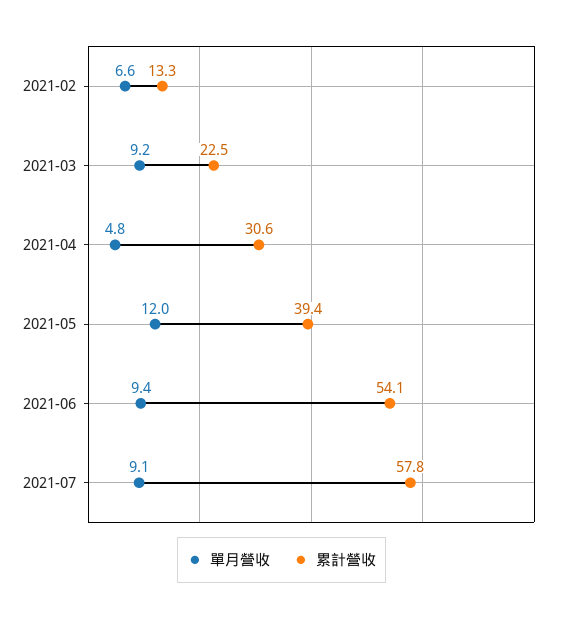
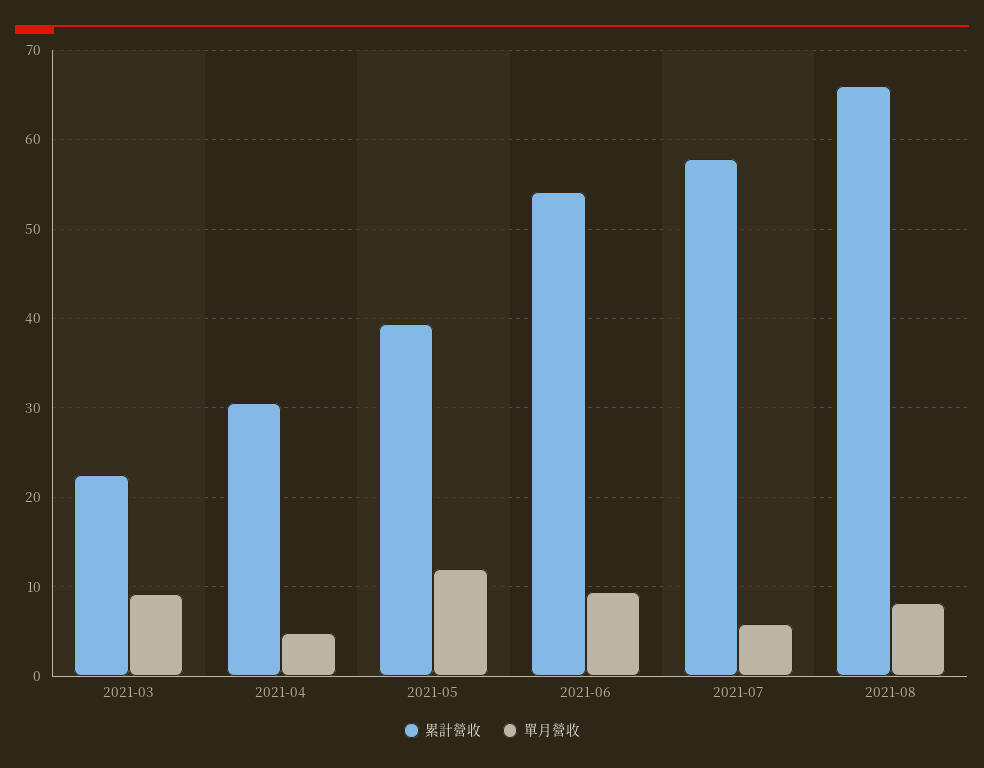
單月營收, 2021-02: 6.6 -> none
累計營收, 2021-02: 13.3 -> none
單月營收, 2021-07: 9.1 -> 6
累計營收, 2021-08: none -> 66
單月營收, 2021-08: none -> 8

